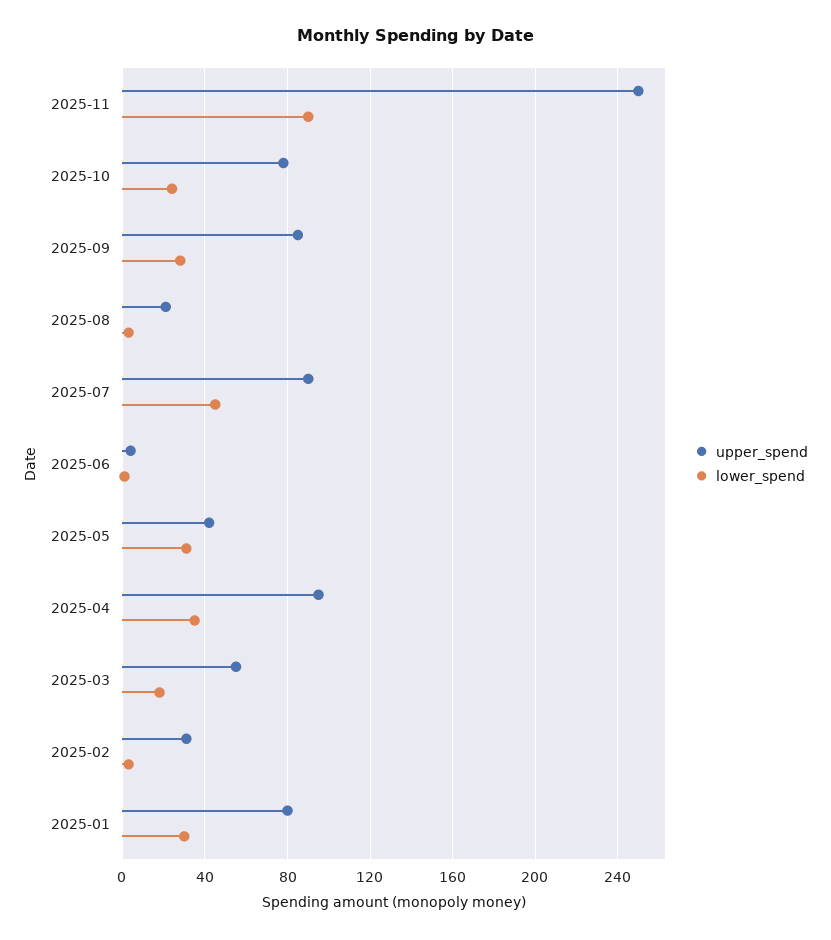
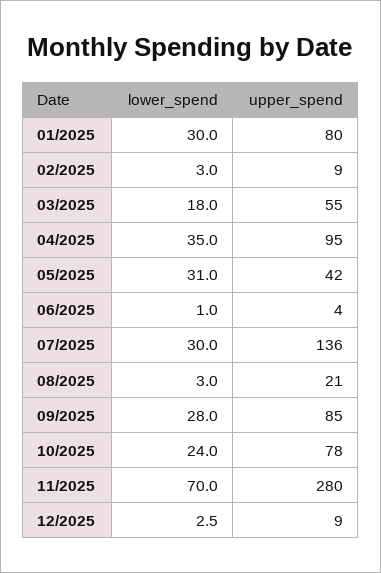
upper_spend, 2025-11: 250 -> 280
lower_spend, 2025-11: 90 -> 70
upper_spend, 2025-07: 90 -> 136
lower_spend, 2025-07: 45 -> 30
upper_spend, 2025-02: 30 -> 9
lower_spend, 12/2025: none -> 2.5
upper_spend, 12/2025: none -> 9

